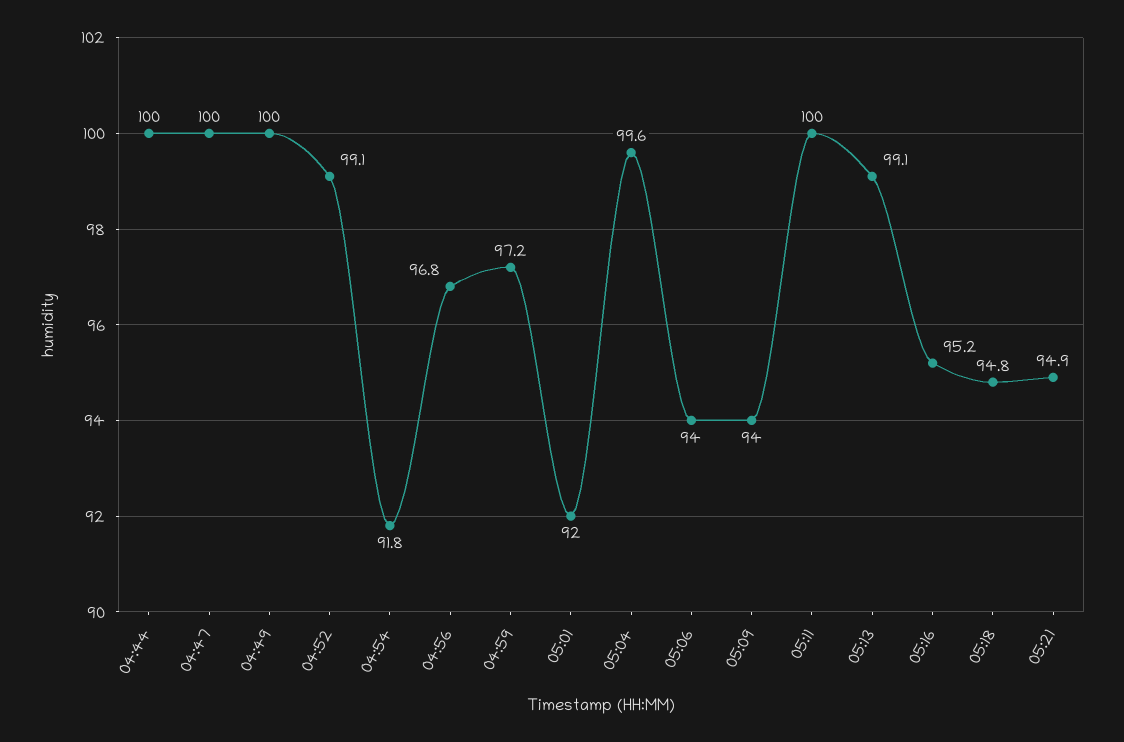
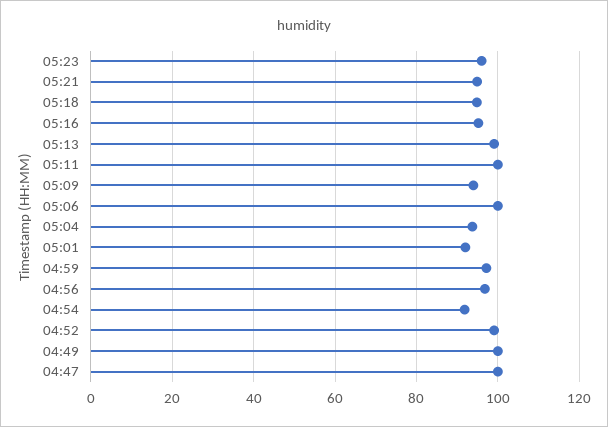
04:44: 100 -> none
05:04: 99.6 -> 94
05:06: 94 -> 100
05:23: none -> 96

